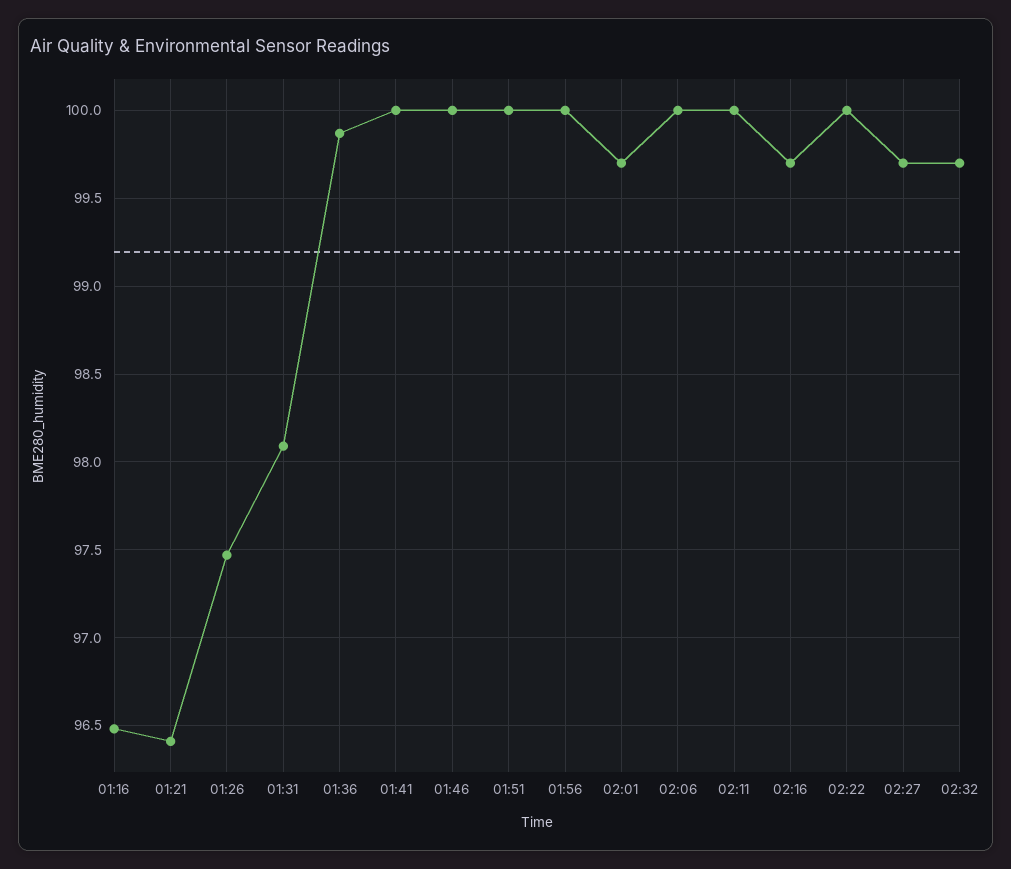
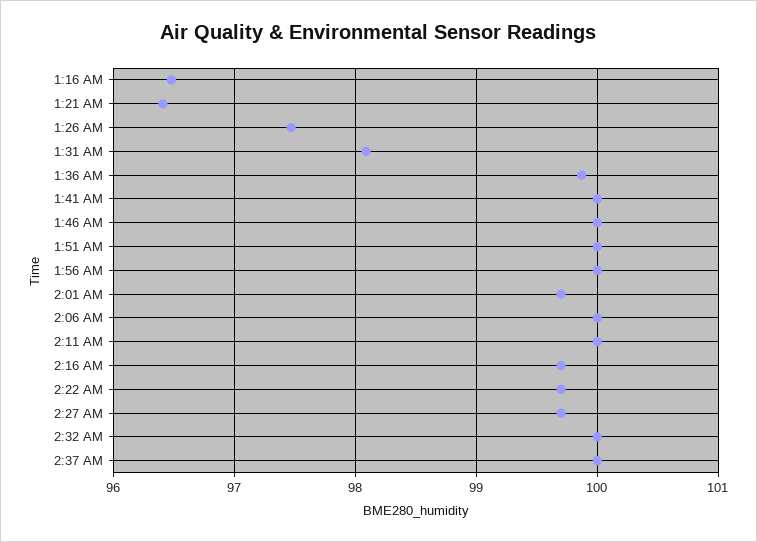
02:22: 100 -> 99.7
02:32: 99.7 -> 100
2:37 AM: none -> 100

